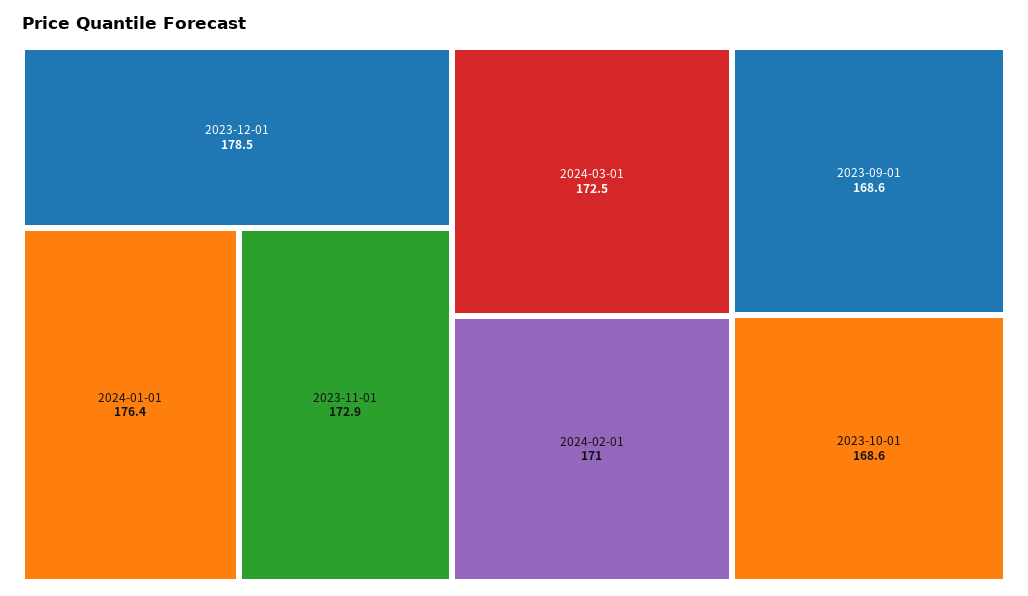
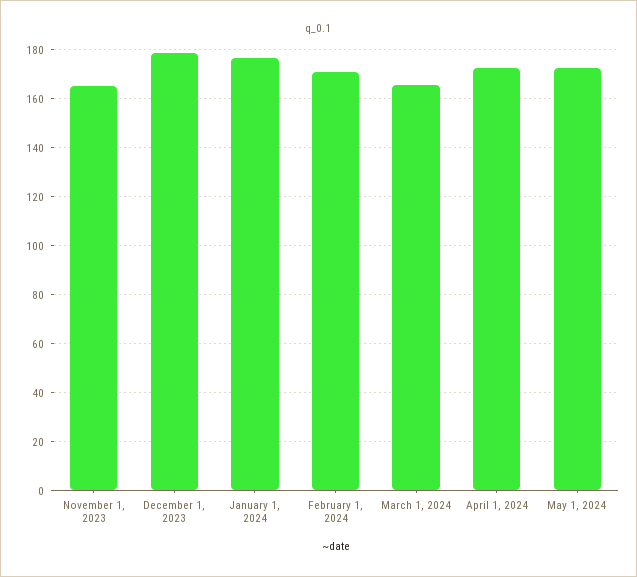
2023-11-01: 172.9 -> 165
2024-03-01: 172.5 -> 165
2023-09-01: 168.6 -> none
2023-10-01: 168.6 -> none
April 1, 2024: none -> 172.5
May 1, 2024: none -> 172.5

